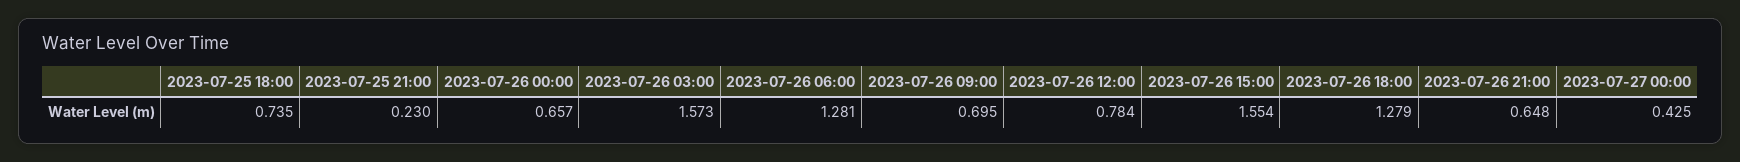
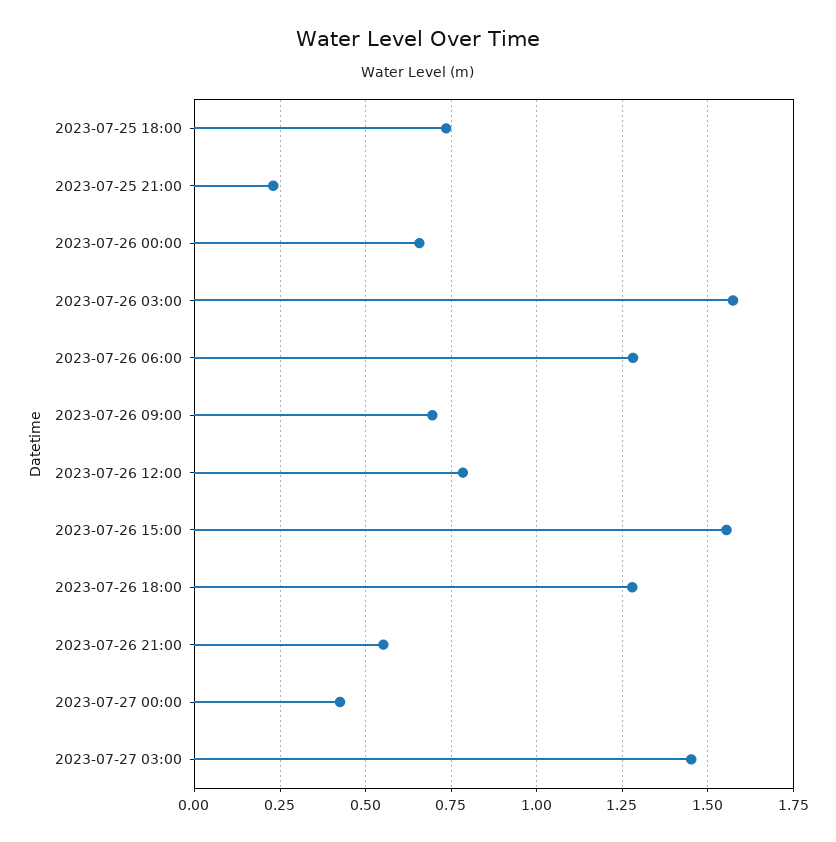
2023-07-26 21:00: 0.648 -> 0.55
2023-07-27 03:00: none -> 1.45

